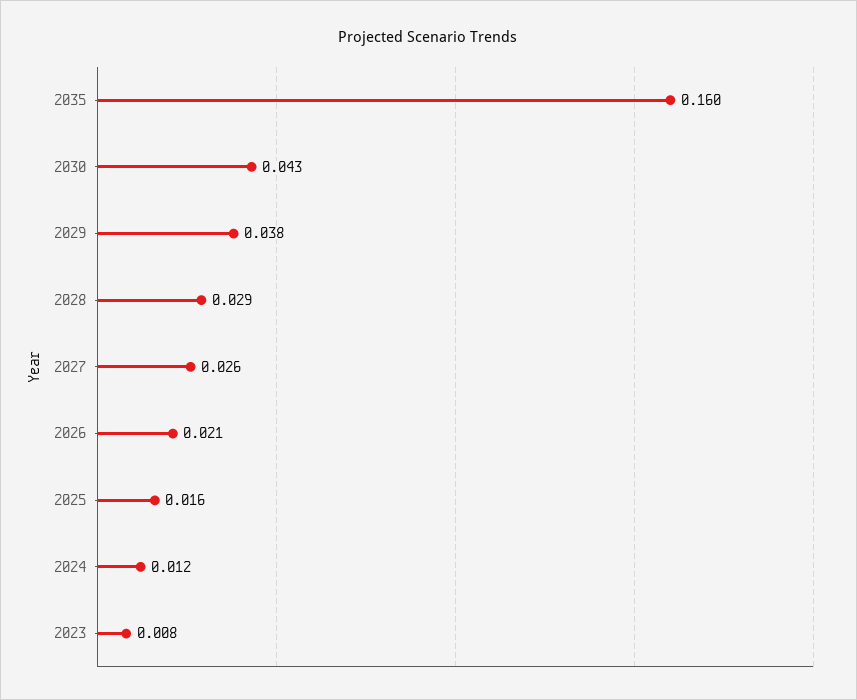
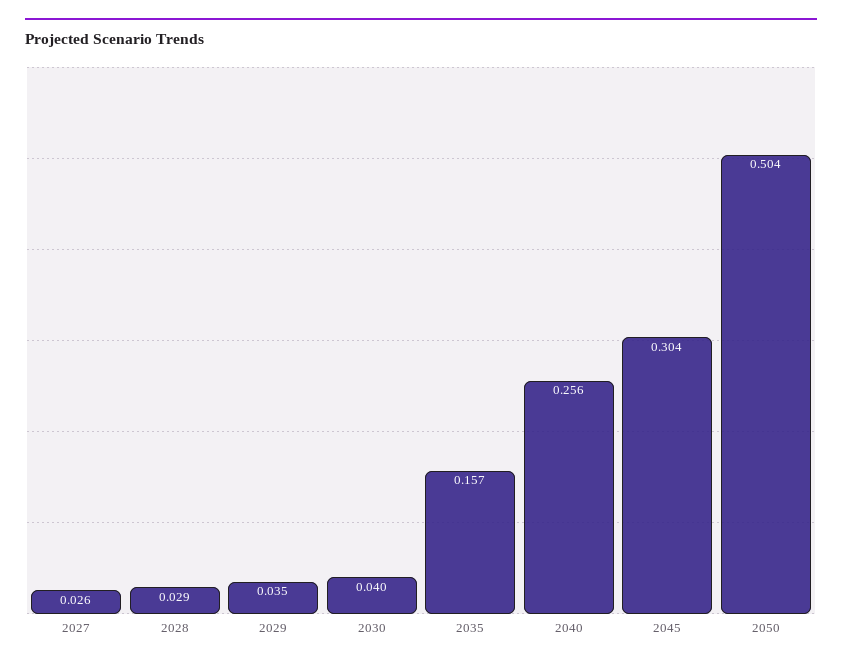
2035: 0.16 -> 0.157
2030: 0.043 -> 0.04
2029: 0.038 -> 0.035
2026: 0.021 -> none
2025: 0.016 -> none
2024: 0.012 -> none
2023: 0.008 -> none
2040: none -> 0.256
2045: none -> 0.304
2050: none -> 0.504

